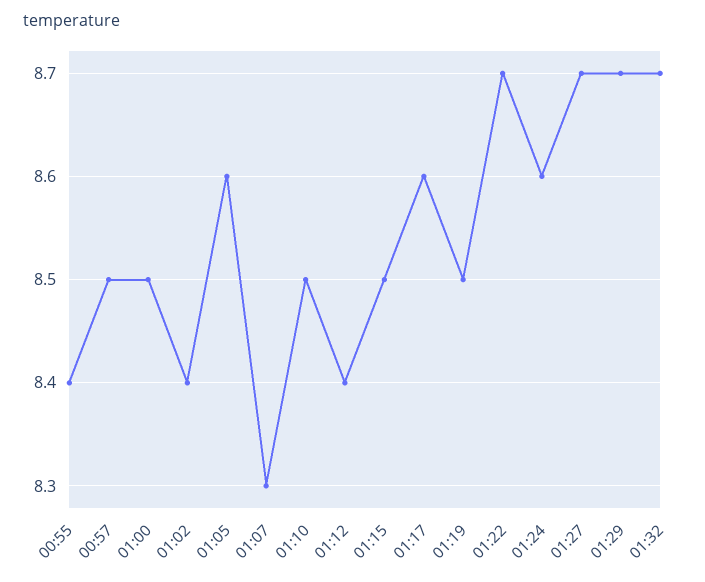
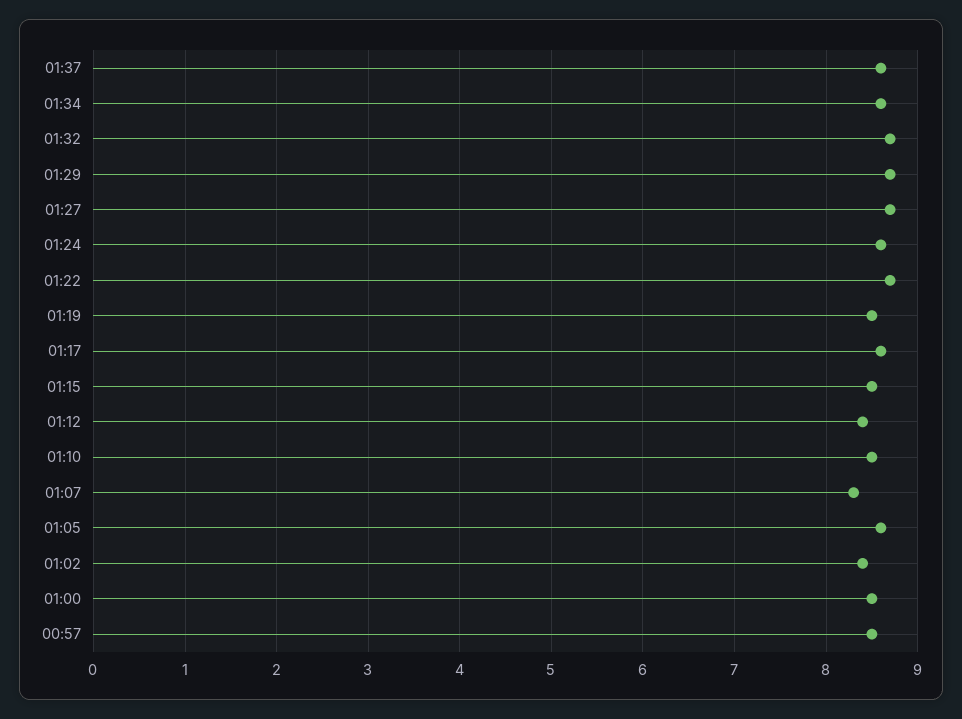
00:55: 8.4 -> none
01:37: none -> 8.6
01:34: none -> 8.6

